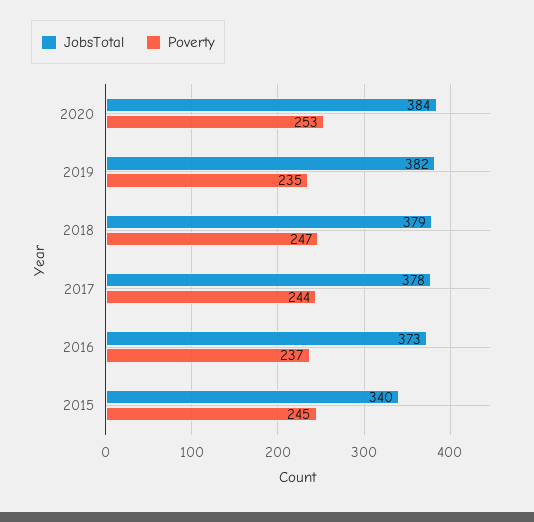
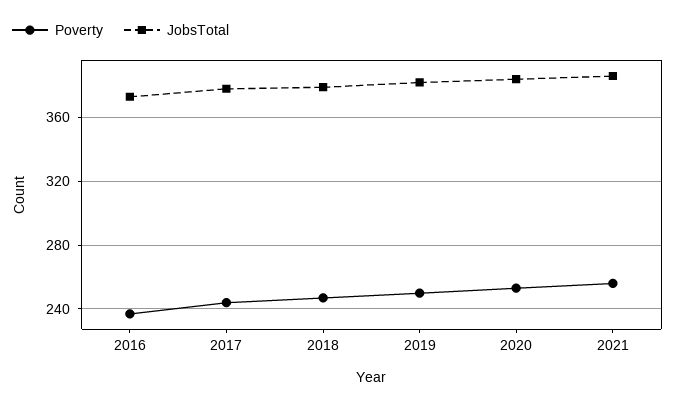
Poverty, 2019: 235 -> 250
JobsTotal, 2015: 340 -> none
Poverty, 2015: 245 -> none
Poverty, 2021: none -> 255
JobsTotal, 2021: none -> 385

